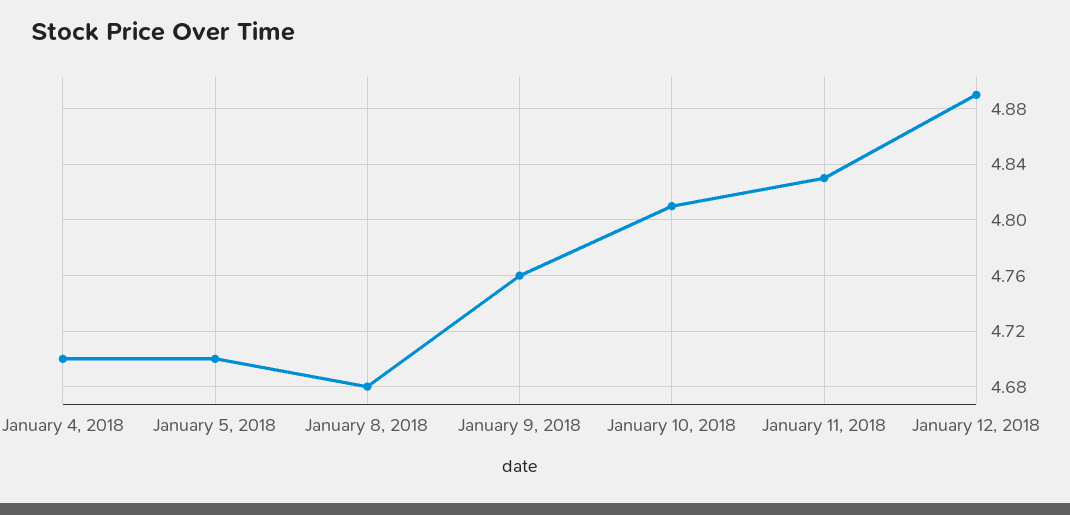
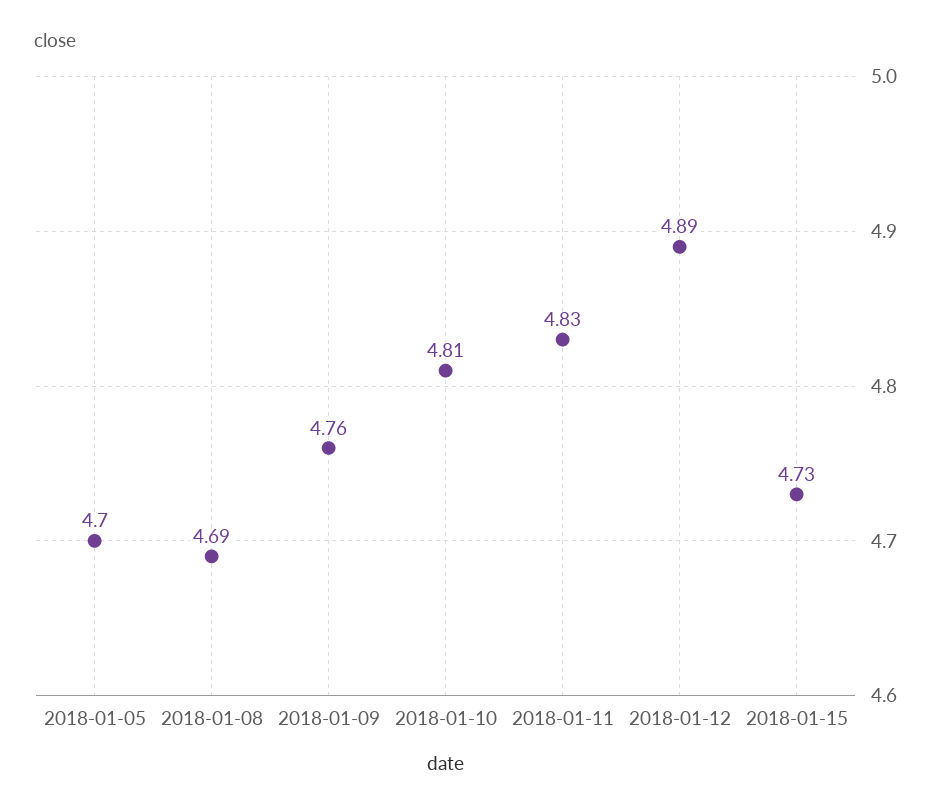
January 4, 2018: 4.7 -> none
January 8, 2018: 4.68 -> 4.69
2018-01-15: none -> 4.73

